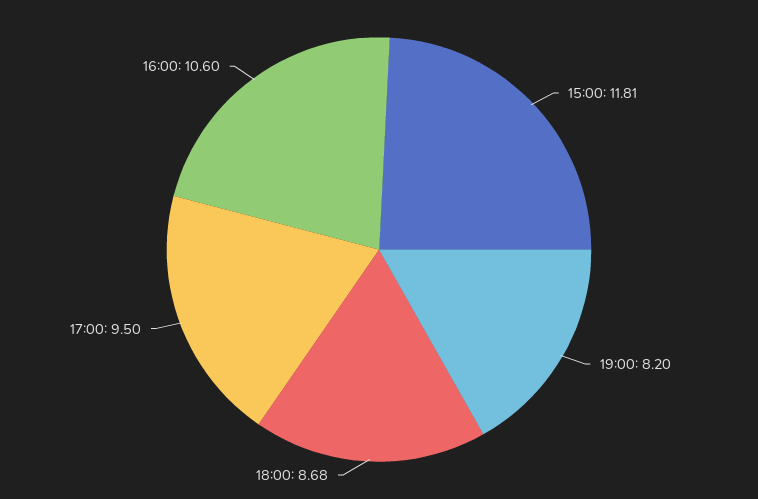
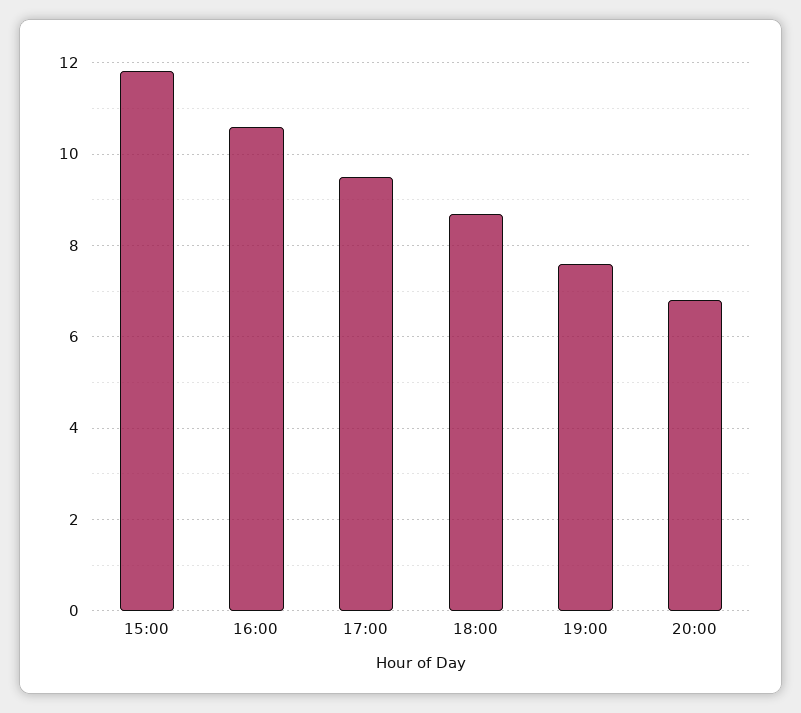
19:00: 8.2 -> 7.6
20:00: none -> 6.8

